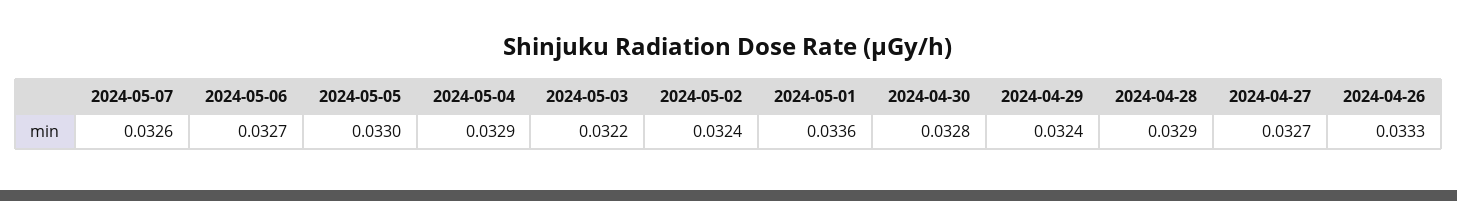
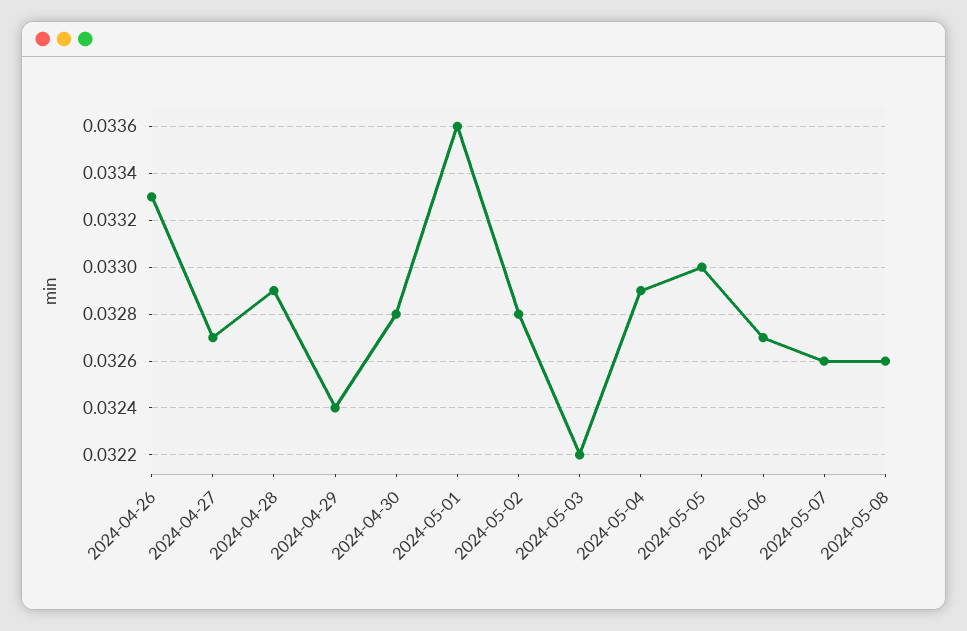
2024-05-02: 0.0324 -> 0.0328
2024-05-08: none -> 0.0326

